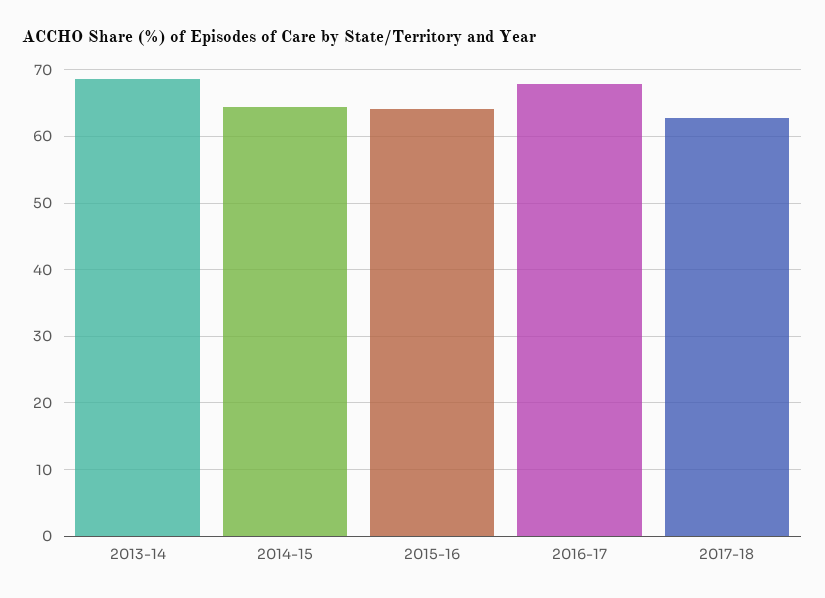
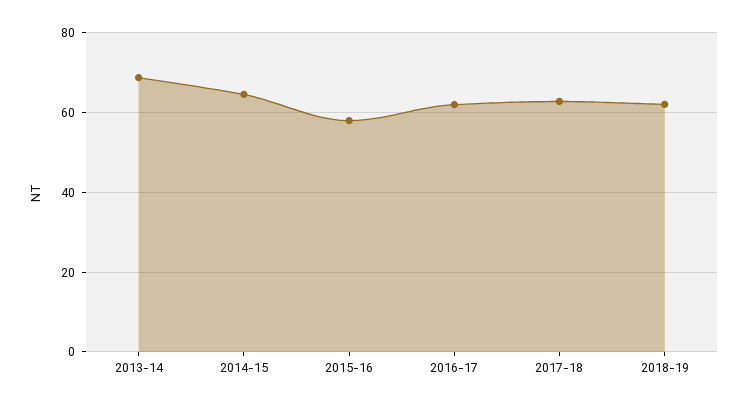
2015-16: 64 -> 58
2016-17: 68 -> 62
2018-19: none -> 62

